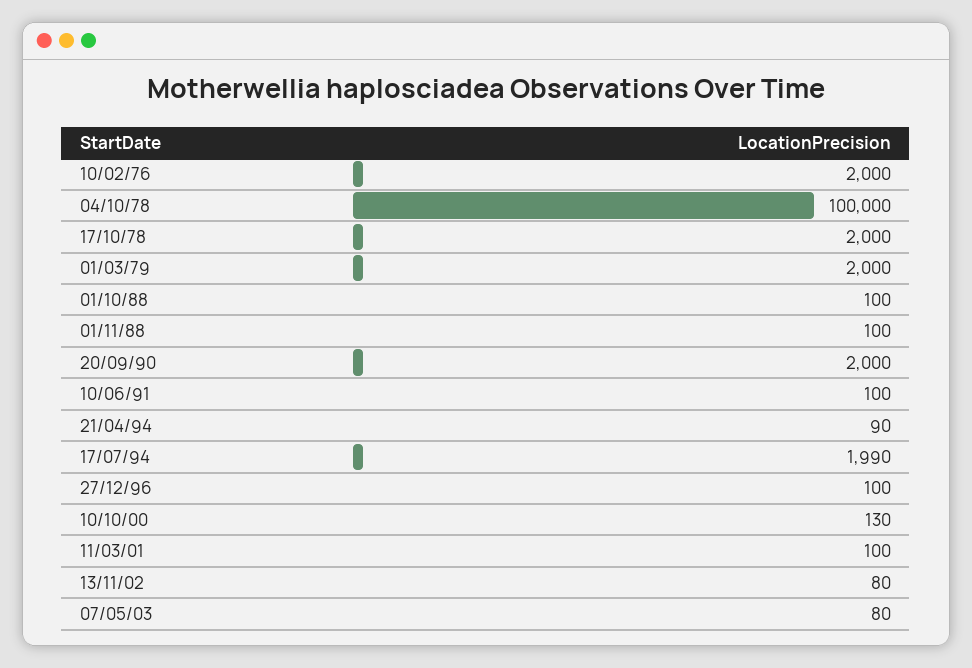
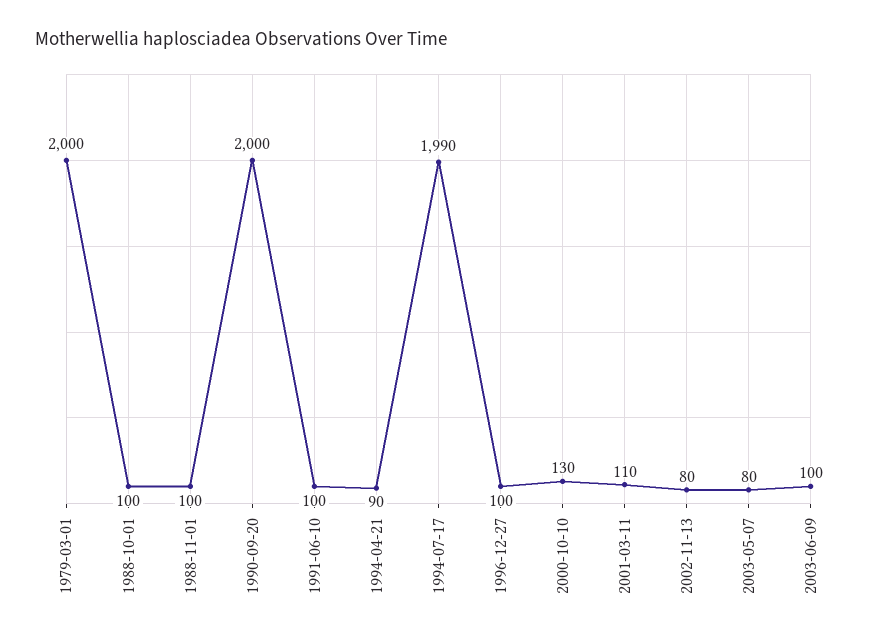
10/02/76: 2000 -> none
04/10/78: 100000 -> none
17/10/78: 2000 -> none
11/03/01: 100 -> 110
2003-06-09: none -> 100

